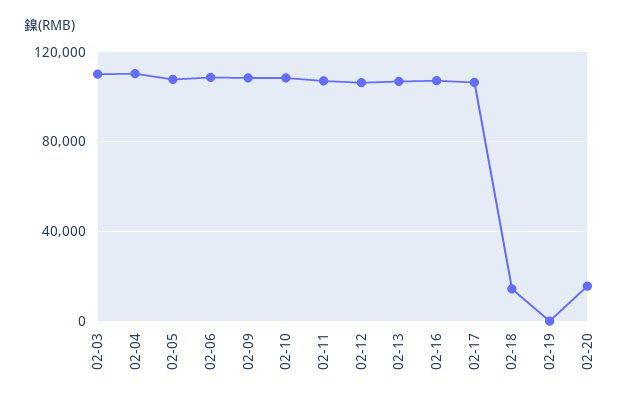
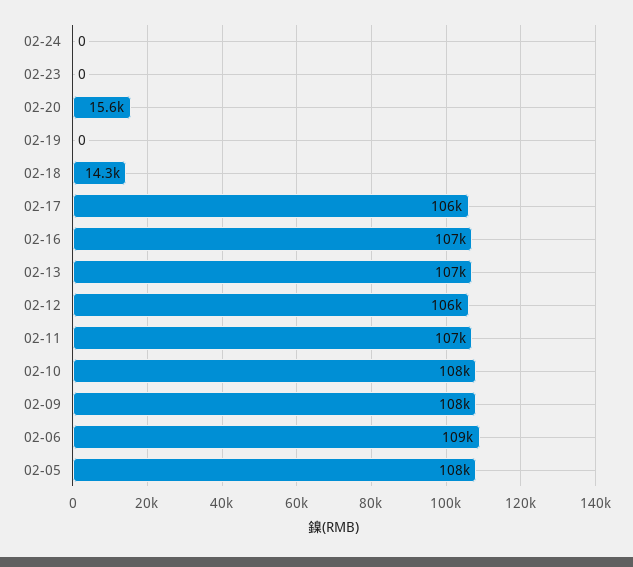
02-03: 110000 -> none
02-04: 110000 -> none
02-24: none -> 0
02-23: none -> 0

